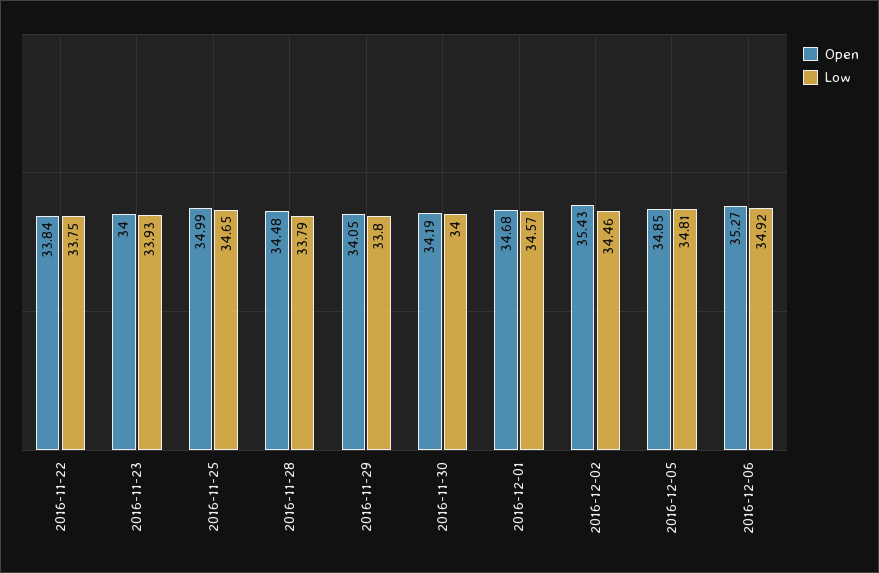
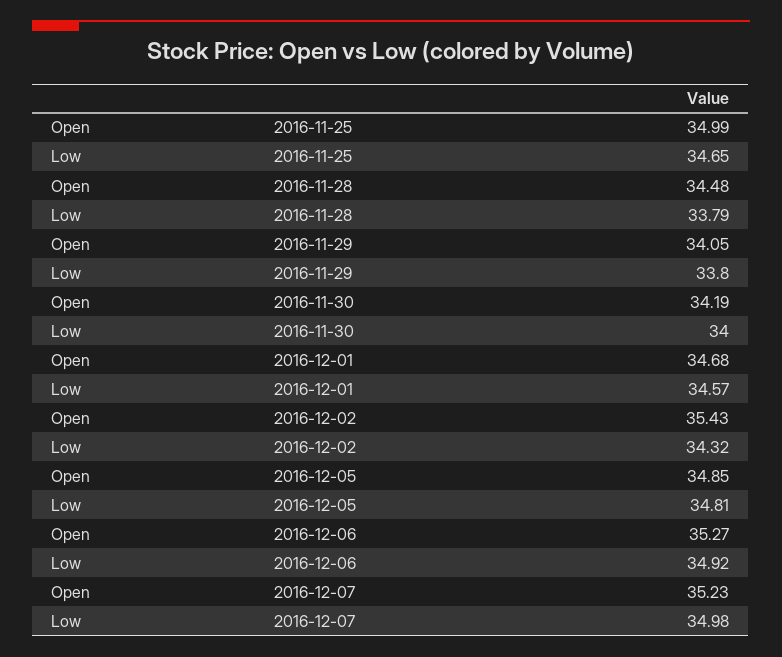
Open, 2016-11-22: 33.84 -> none
Low, 2016-11-22: 33.75 -> none
Open, 2016-11-23: 34 -> none
Low, 2016-11-23: 33.93 -> none
Low, 2016-12-02: 34.46 -> 34.32
Open, 2016-12-07: none -> 35.23
Low, 2016-12-07: none -> 34.98

